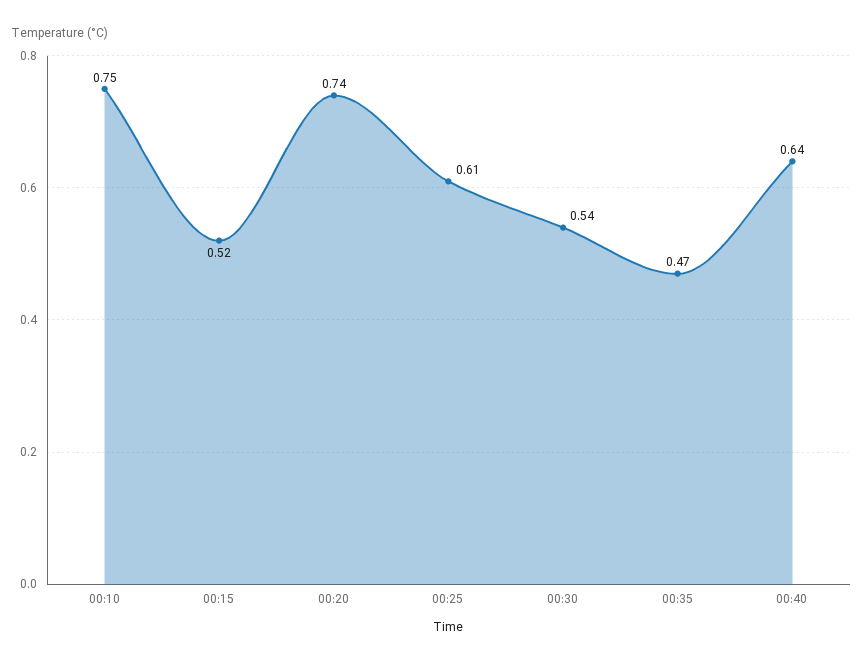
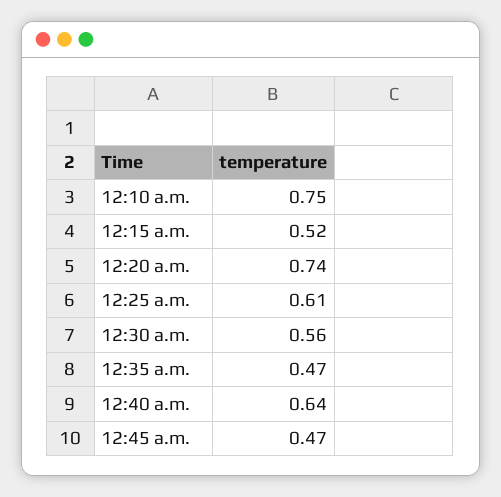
00:30: 0.54 -> 0.56
12:45 a.m.: none -> 0.47

